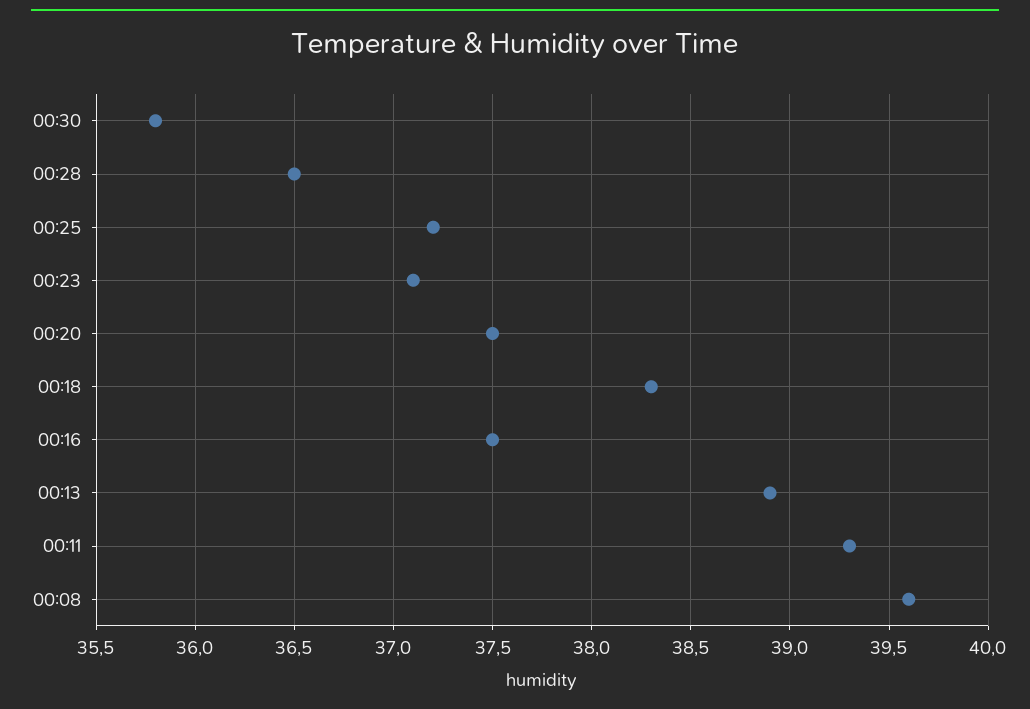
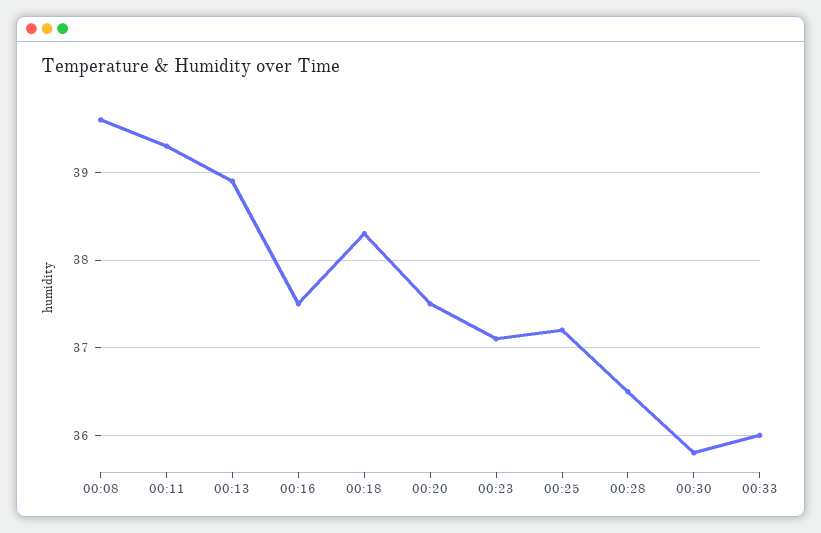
00:33: none -> 36

